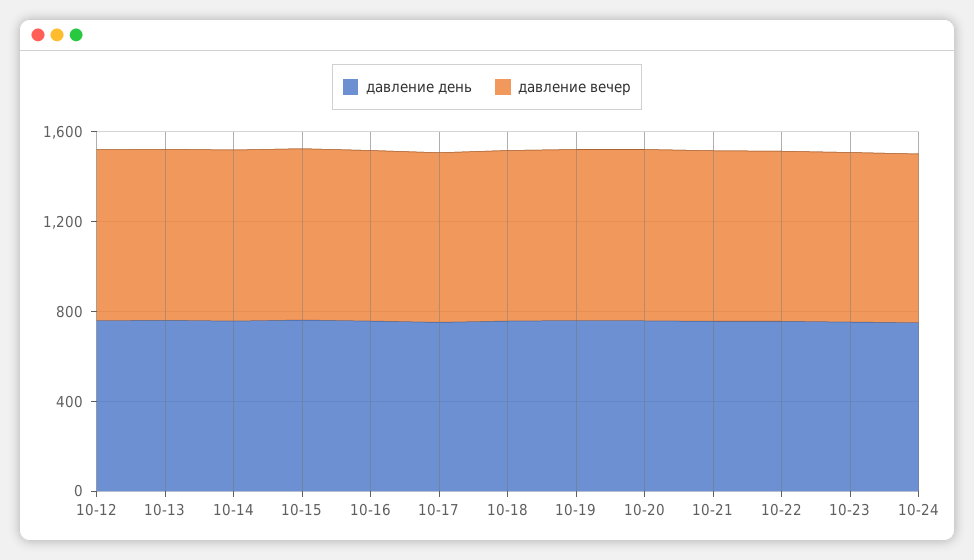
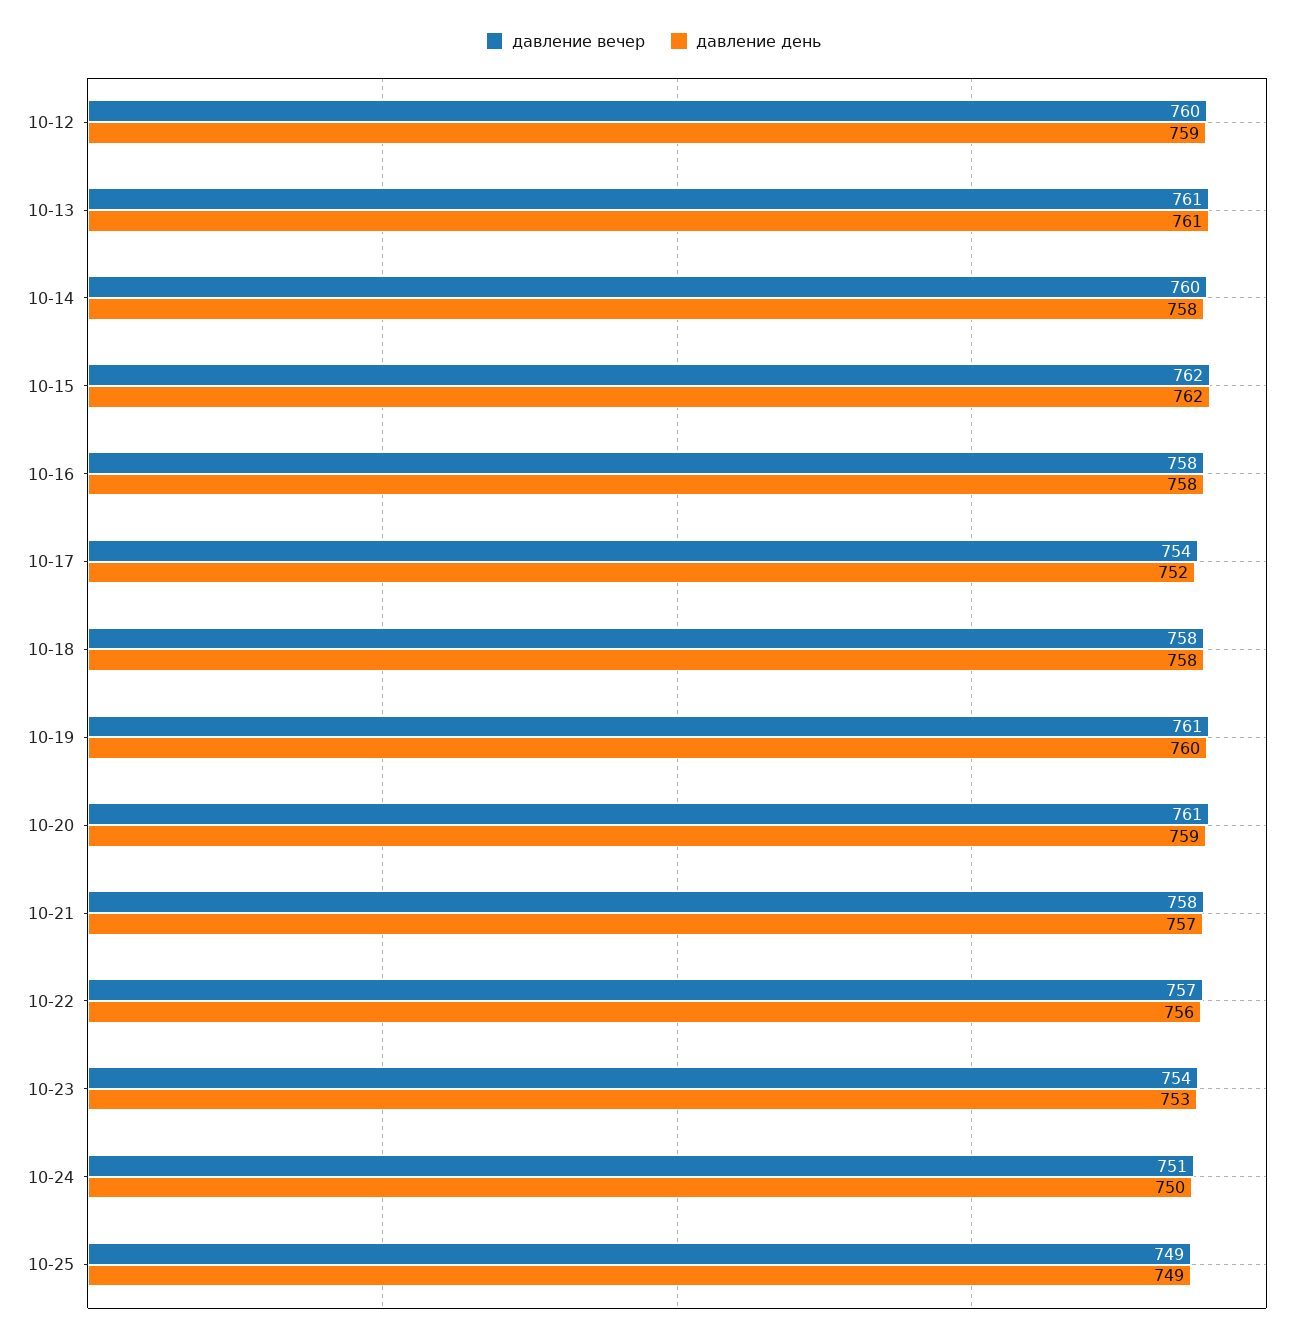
давление вечер, 10-25: none -> 749
давление день, 10-25: none -> 749

